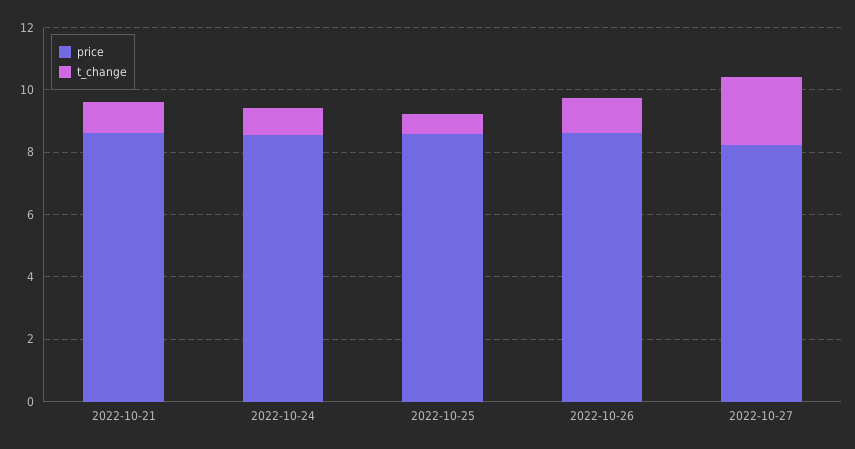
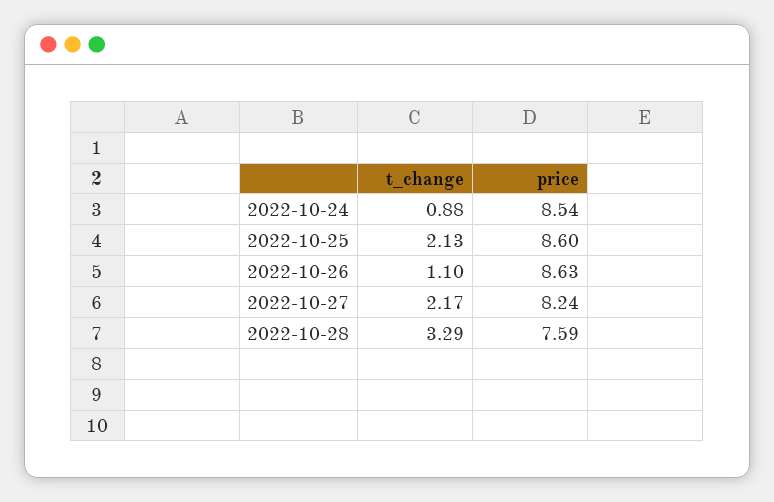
price, 2022-10-21: 8.5 -> none
t_change, 2022-10-21: 1 -> none
t_change, 2022-10-25: 0.5 -> 2.13
t_change, 2022-10-28: none -> 3.29
price, 2022-10-28: none -> 7.59

